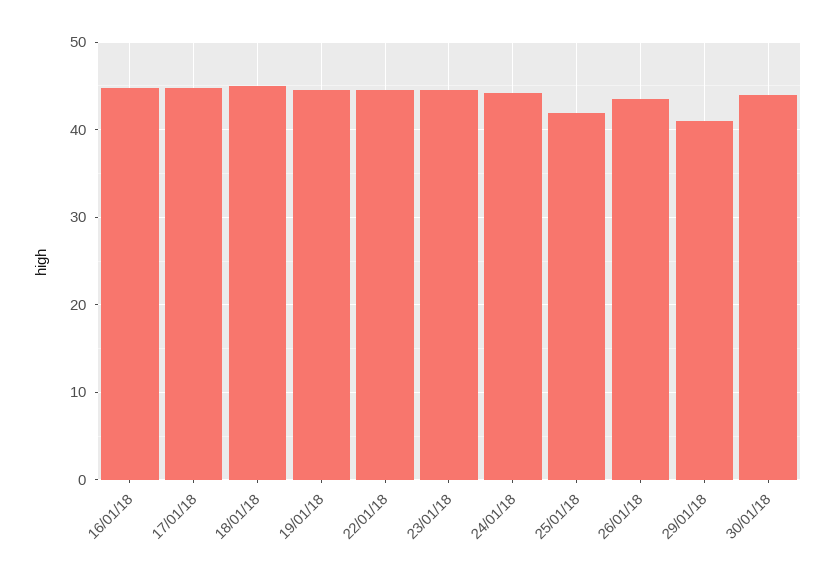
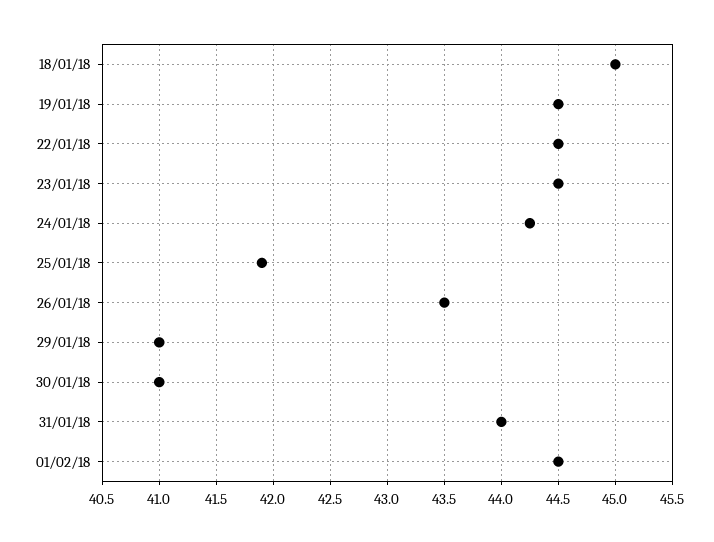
16/01/18: 45 -> none
17/01/18: 45 -> none
30/01/18: 44 -> 41
31/01/18: none -> 44
01/02/18: none -> 44.5

